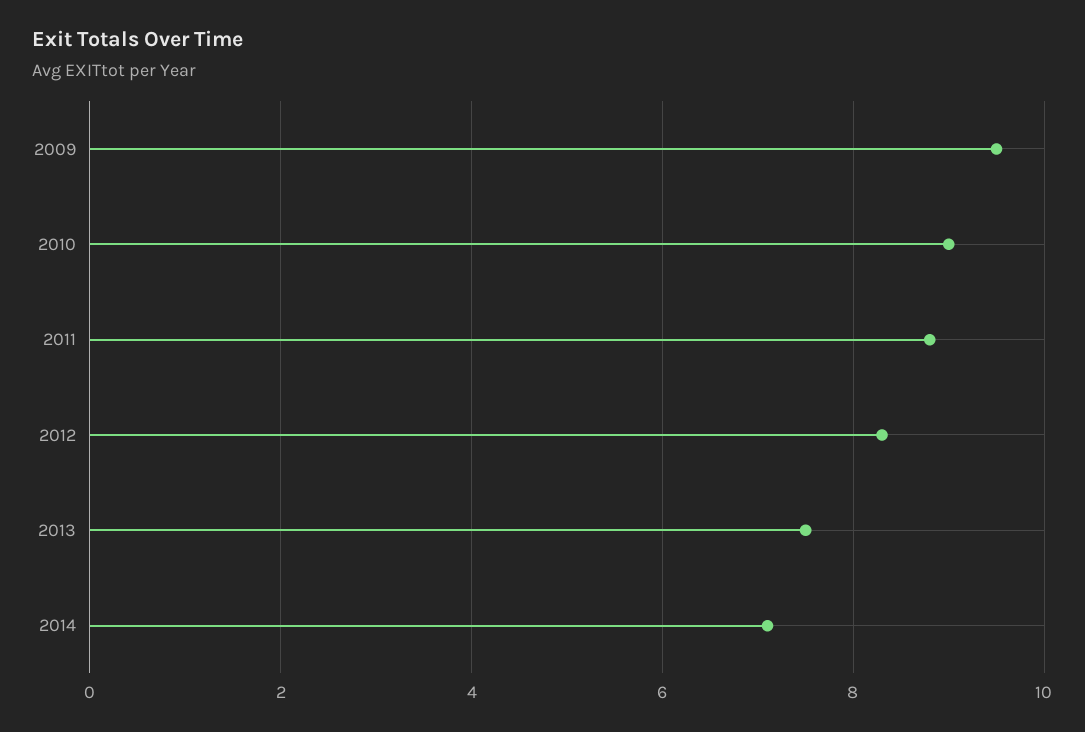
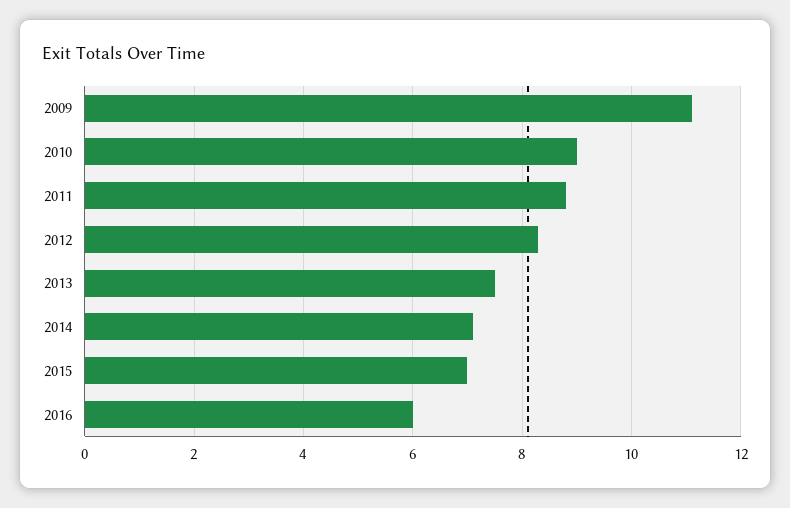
2009: 9.5 -> 11
2015: none -> 7
2016: none -> 6

